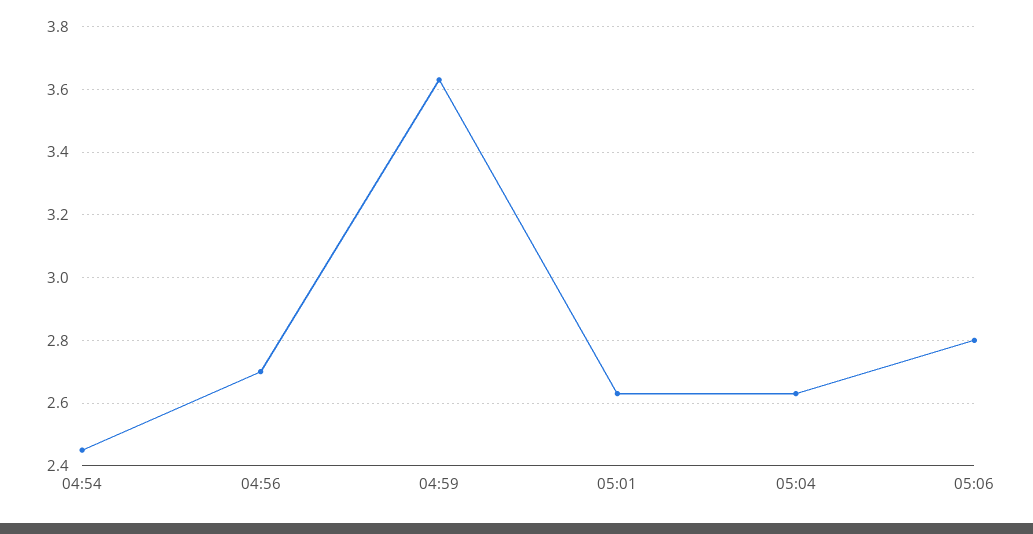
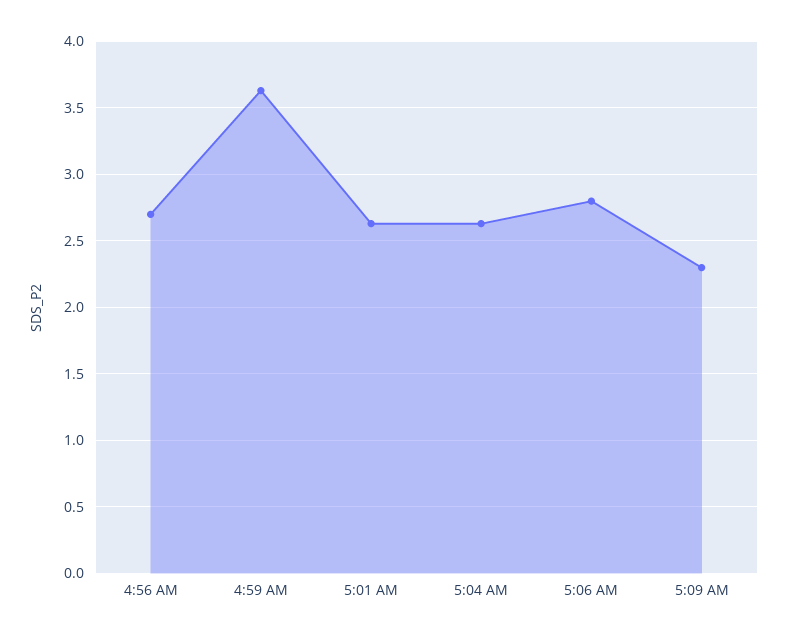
04:54: 2.45 -> none
5:09 AM: none -> 2.3

